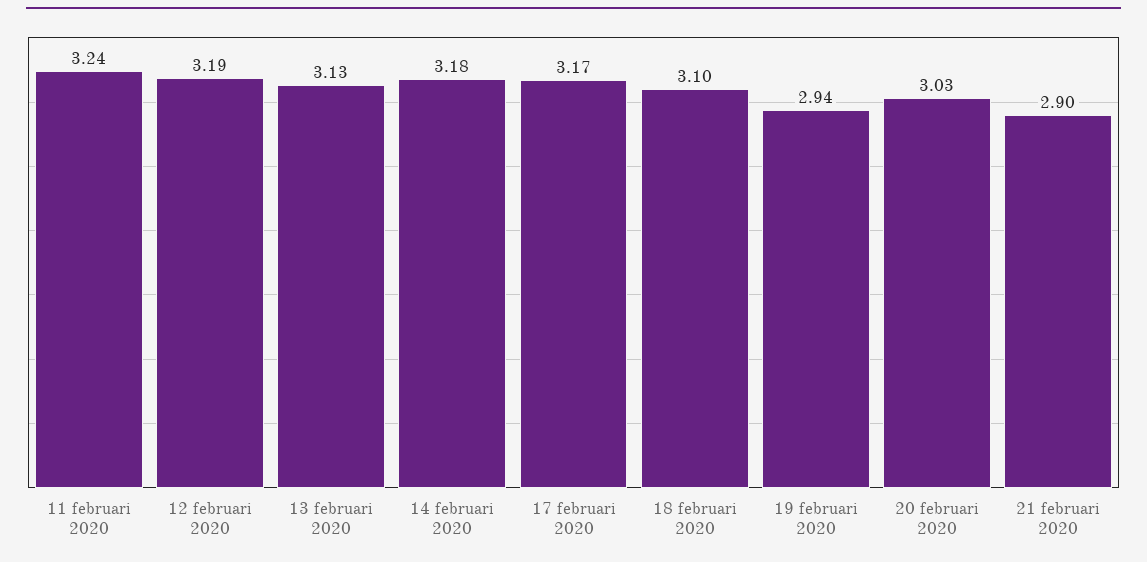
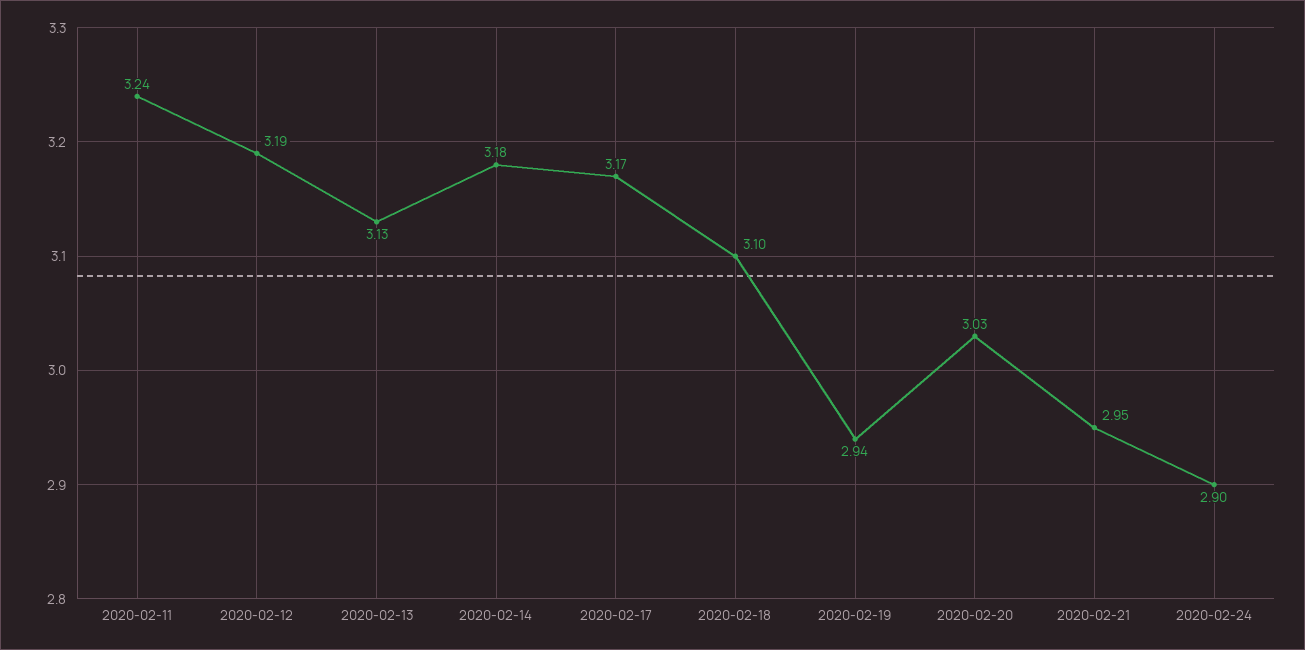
21 februari 2020: 2.9 -> 2.95
2020-02-24: none -> 2.9

